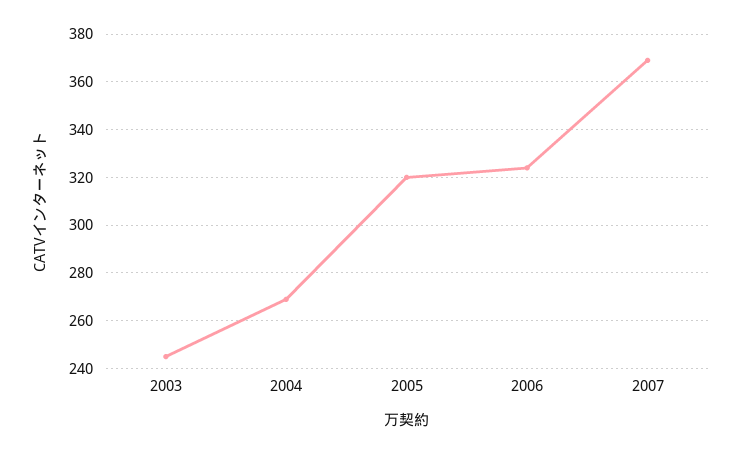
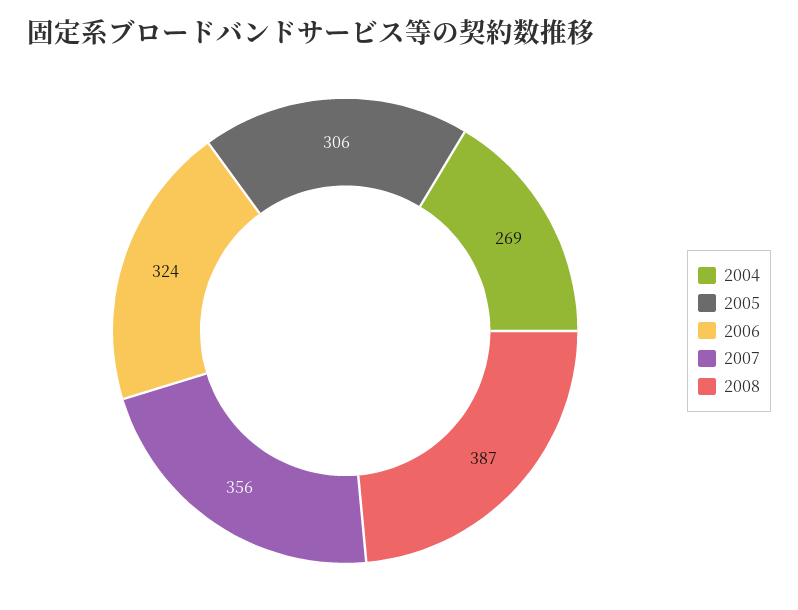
2003: 245 -> none
2005: 320 -> 306
2007: 370 -> 356
2008: none -> 387

